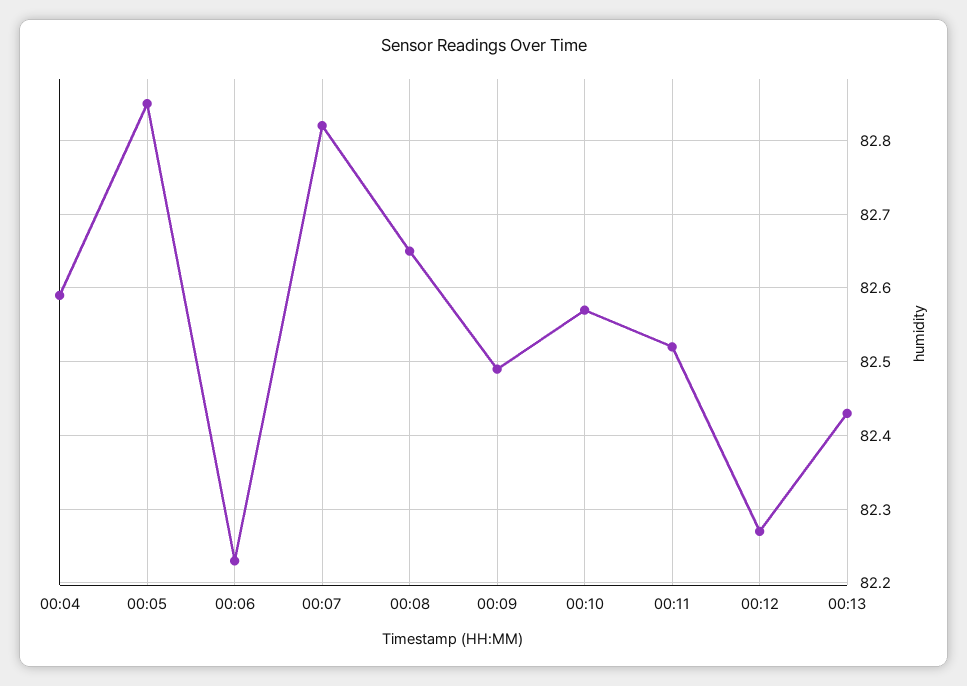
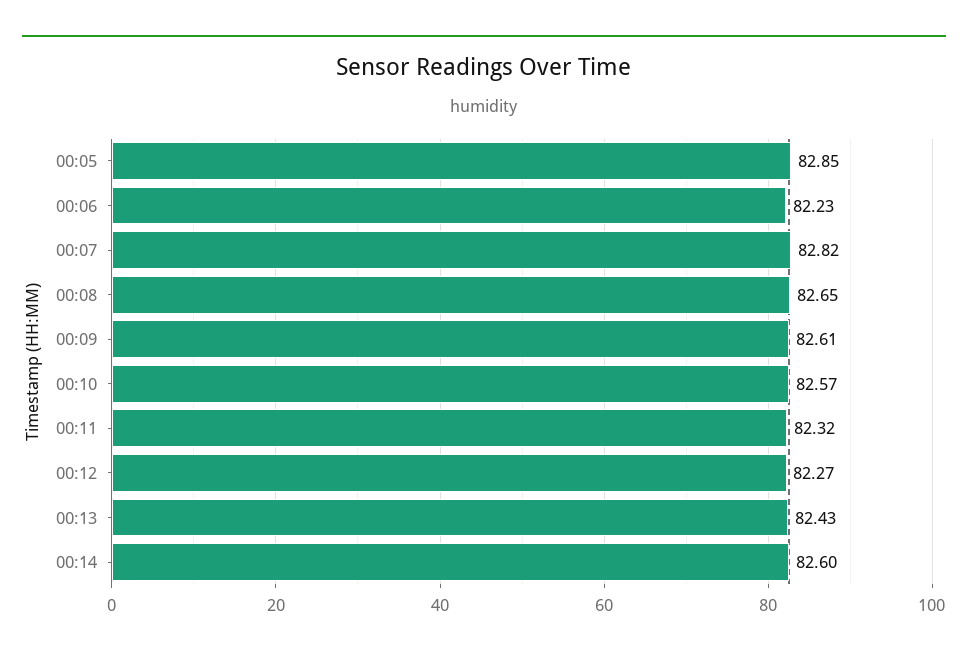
00:04: 82.59 -> none
00:09: 82.49 -> 82.61
00:11: 82.52 -> 82.32
00:14: none -> 82.6

